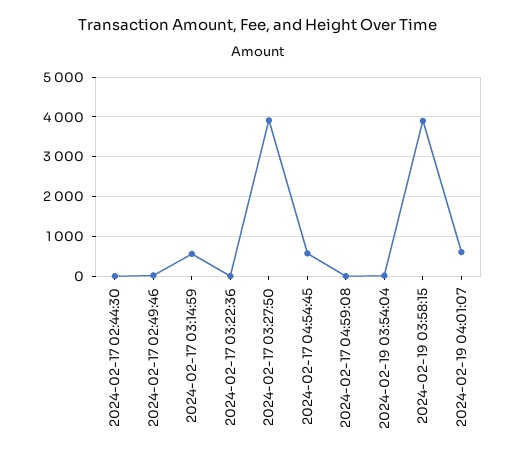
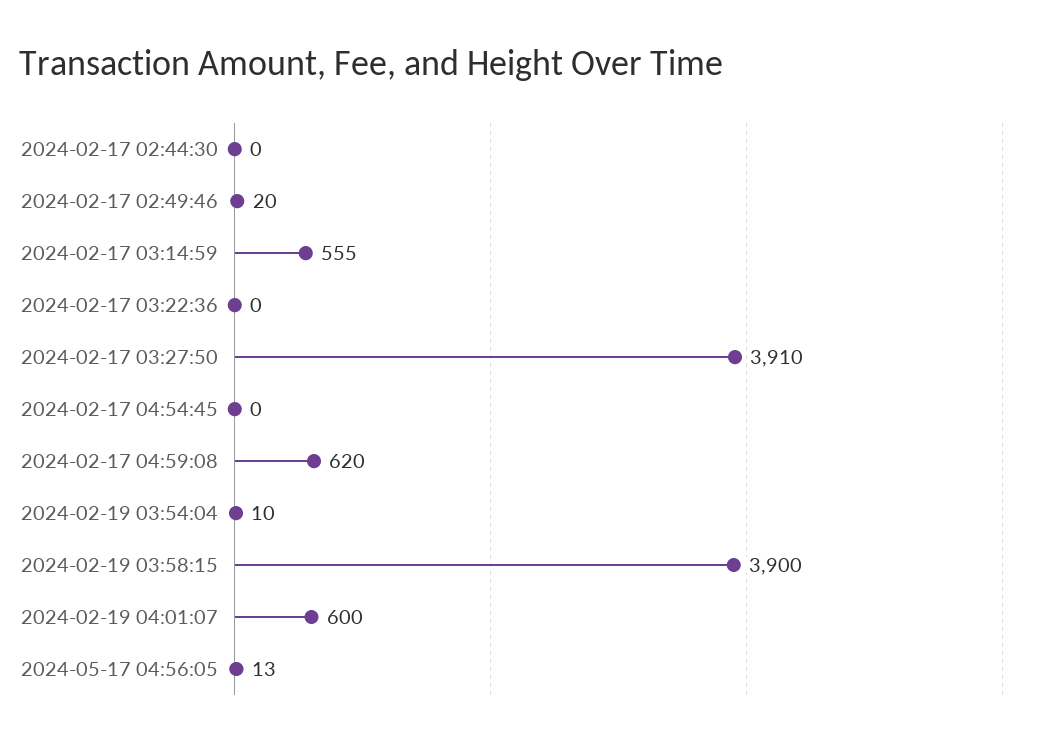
2024-02-17 04:54:45: 600 -> 0
2024-02-17 04:59:08: 0 -> 620
2024-05-17 04:56:05: none -> 13

